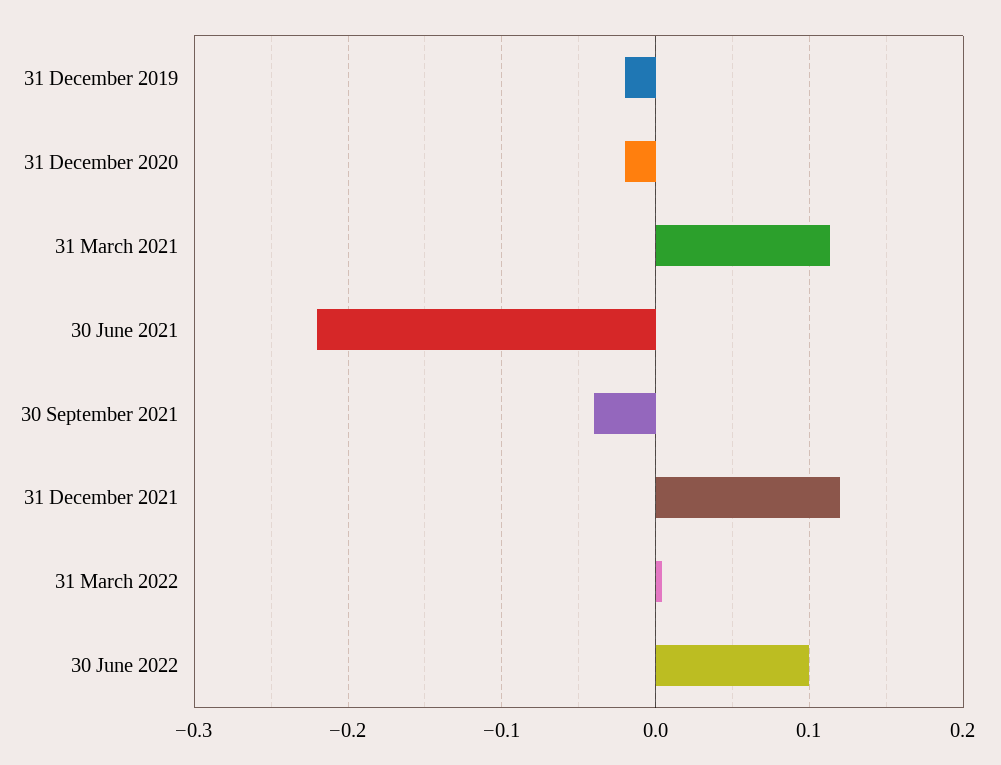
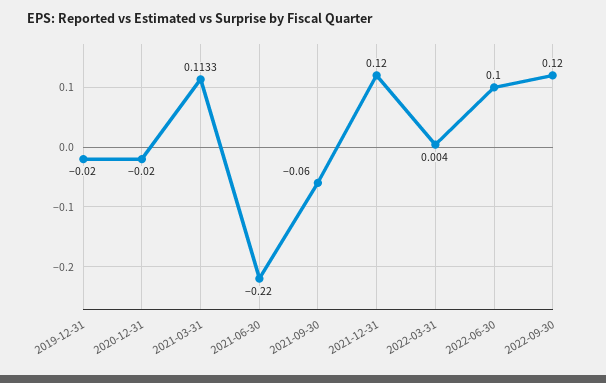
30 September 2021: -0.04 -> -0.06
2022-09-30: none -> 0.12

